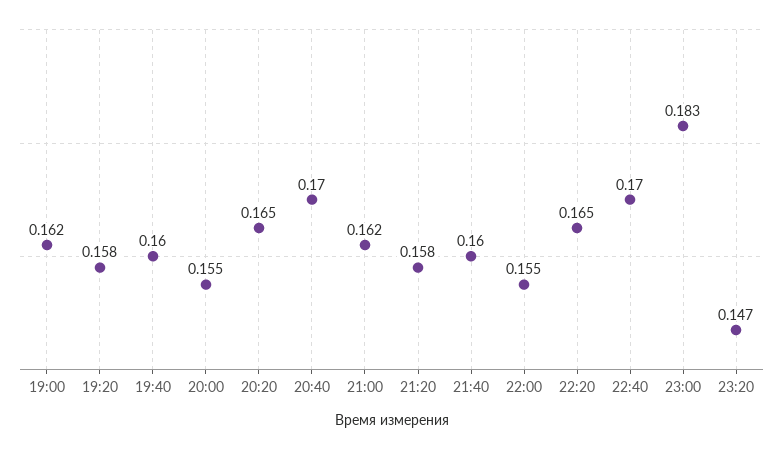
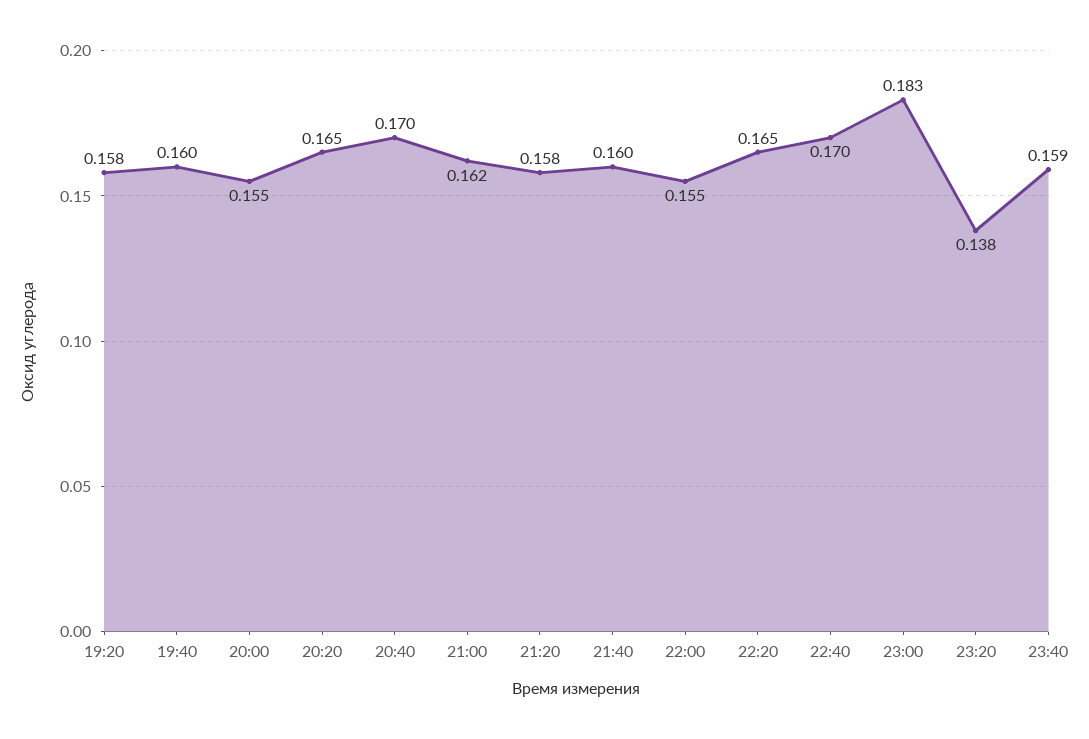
19:00: 0.162 -> none
23:20: 0.147 -> 0.138
23:40: none -> 0.159

